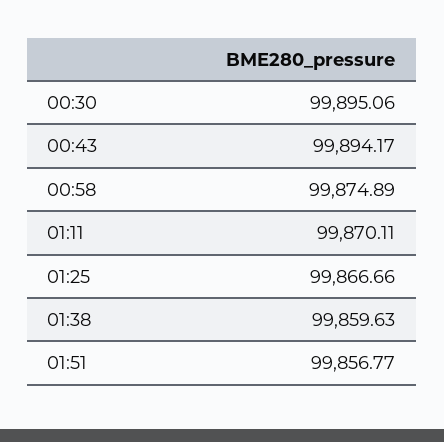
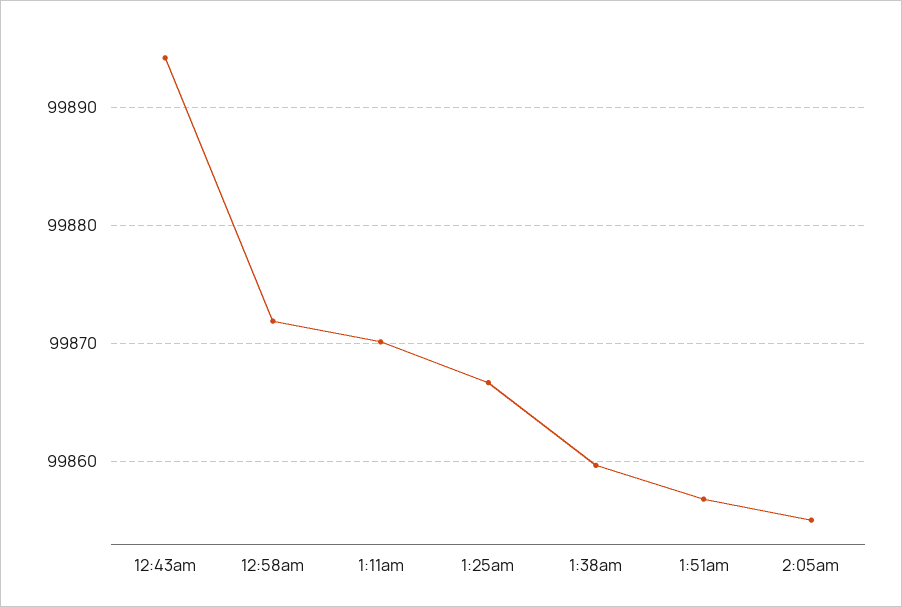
00:30: 99895.06 -> none
00:58: 99874.89 -> 99872
2:05am: none -> 99855

